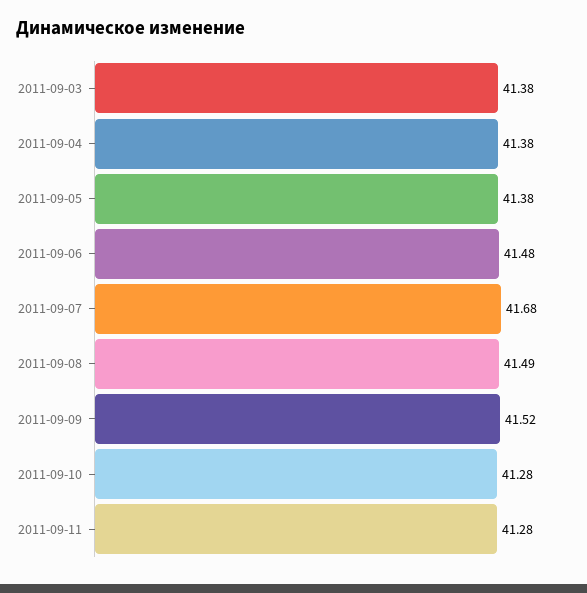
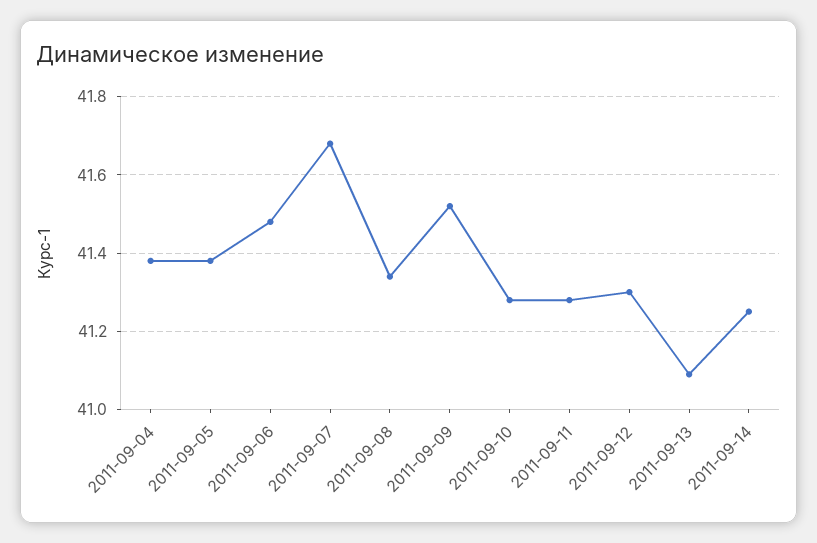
2011-09-03: 41.38 -> none
2011-09-08: 41.49 -> 41.35
2011-09-12: none -> 41.3
2011-09-13: none -> 41.1
2011-09-14: none -> 41.25

